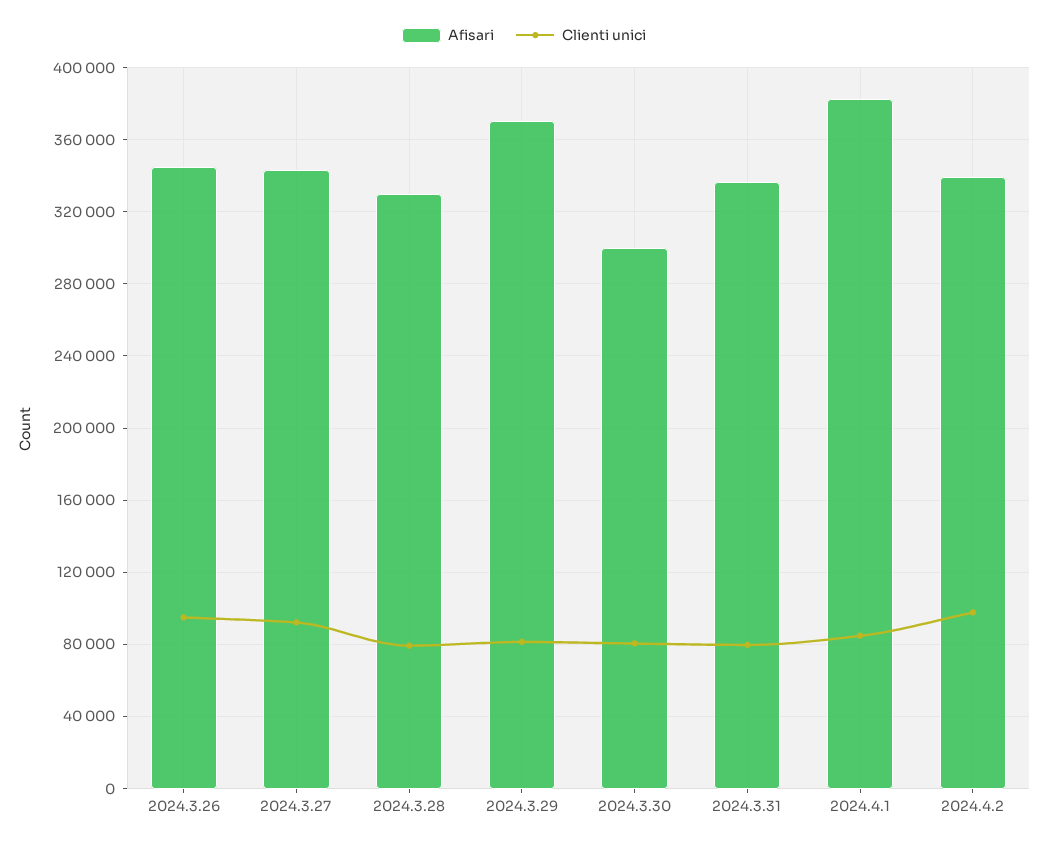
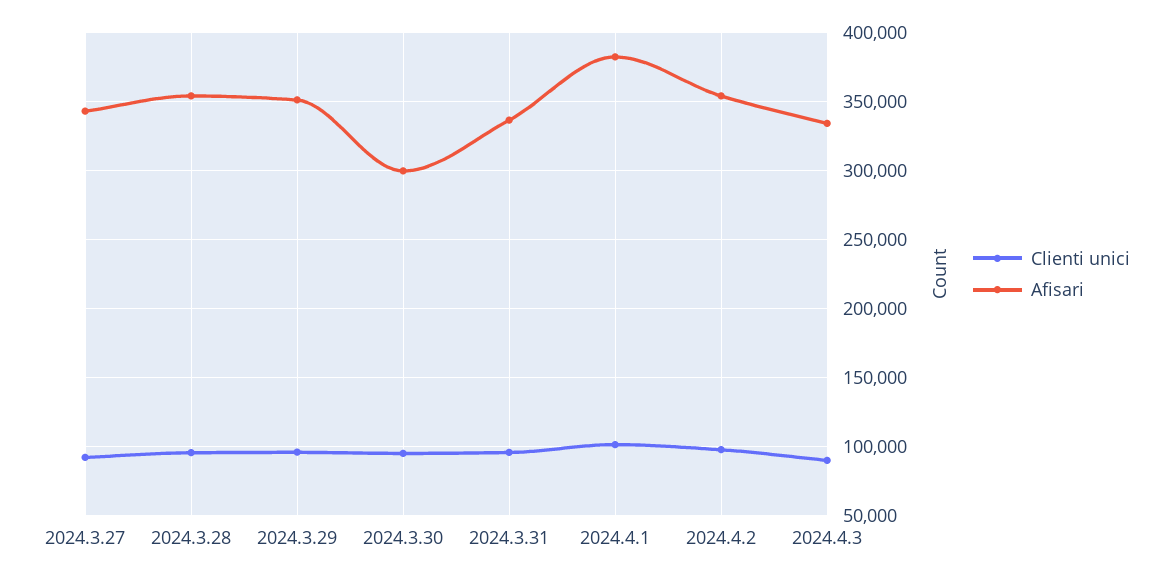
Afisari, 2024.3.26: 345000 -> none
Clienti unici, 2024.3.26: 95000 -> none
Afisari, 2024.3.28: 330000 -> 355000
Clienti unici, 2024.3.28: 80000 -> 95000
Afisari, 2024.3.29: 370000 -> 350000
Clienti unici, 2024.3.29: 80000 -> 95000
Clienti unici, 2024.3.30: 80000 -> 95000
Clienti unici, 2024.3.31: 80000 -> 95000
Clienti unici, 2024.4.1: 85000 -> 100000
Afisari, 2024.4.2: 340000 -> 355000
Clienti unici, 2024.4.3: none -> 90000
Afisari, 2024.4.3: none -> 335000

